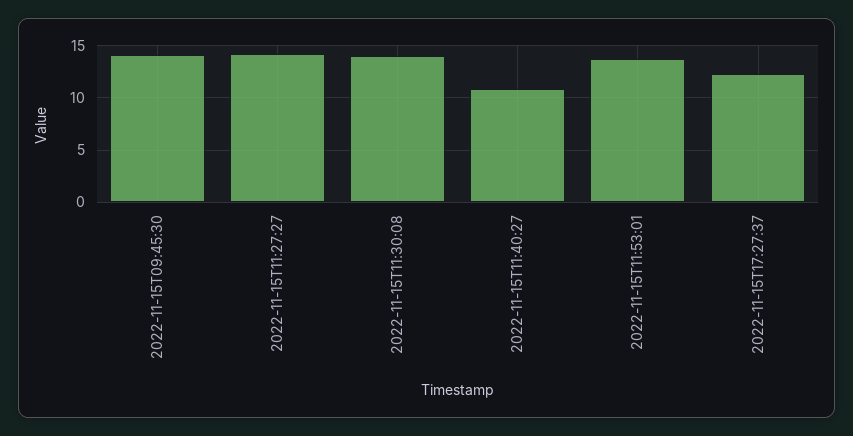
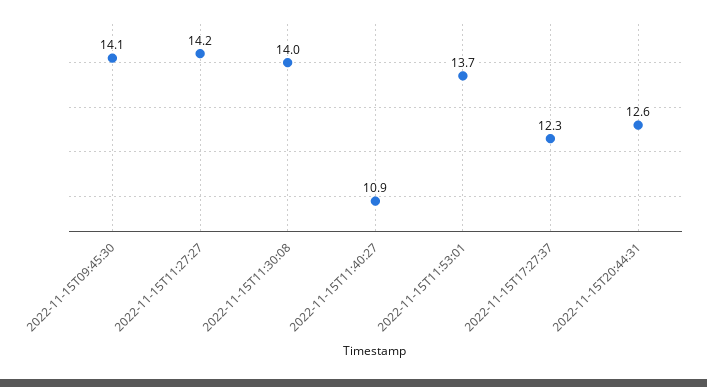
2022-11-15T20:44:31: none -> 12.6

